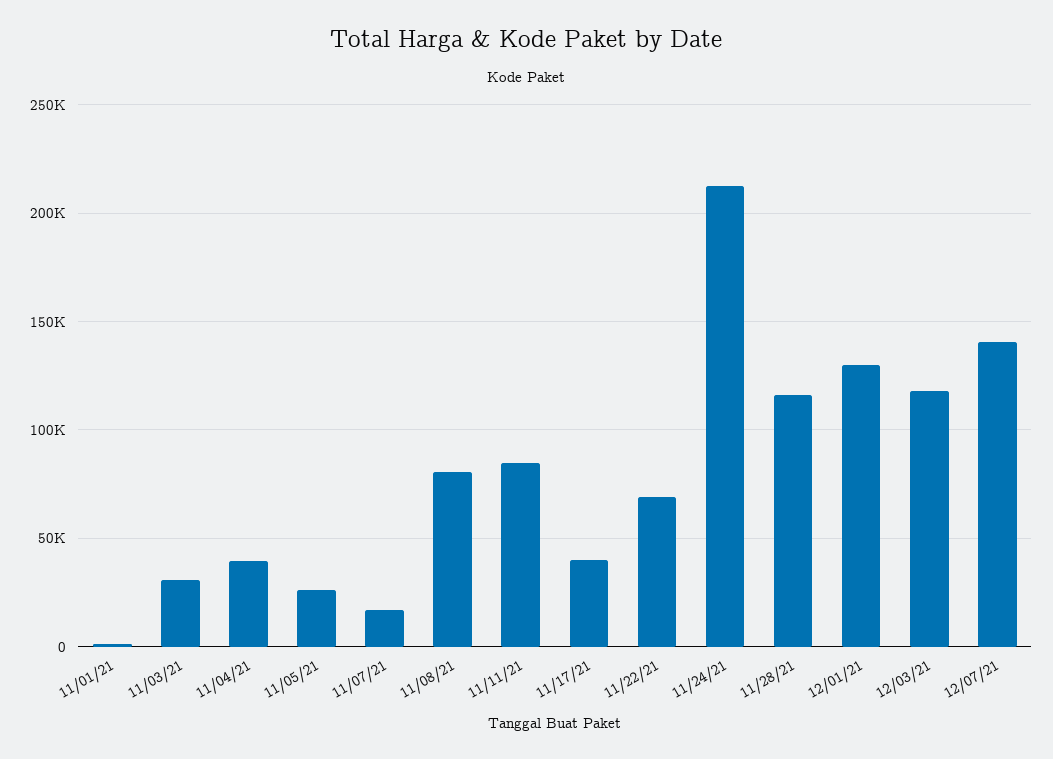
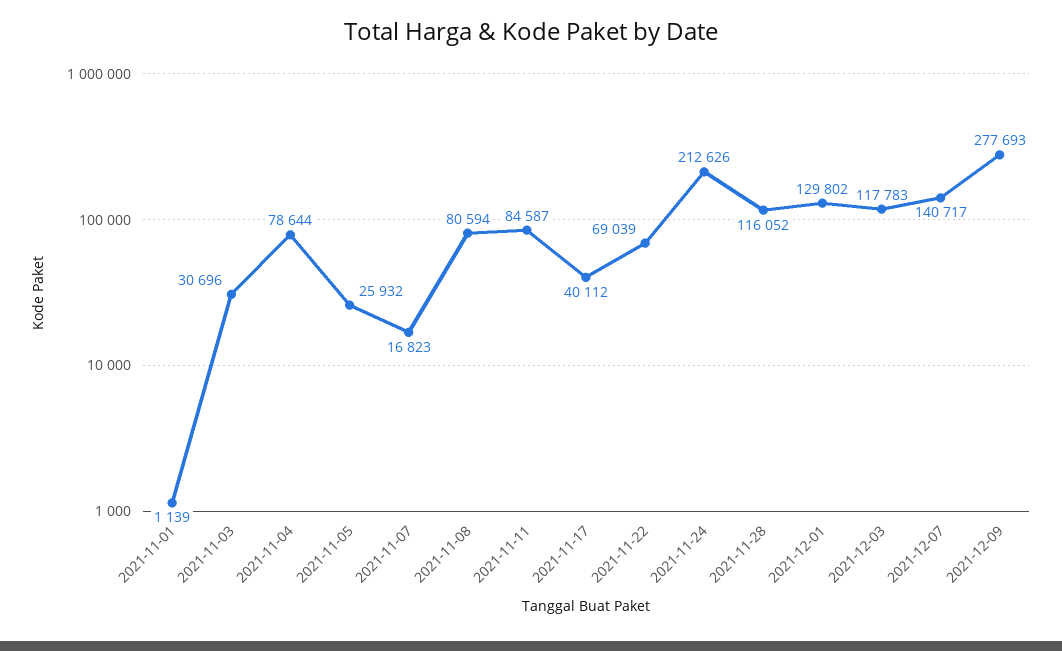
11/04/21: 40000 -> 78644
2021-12-09: none -> 277693

